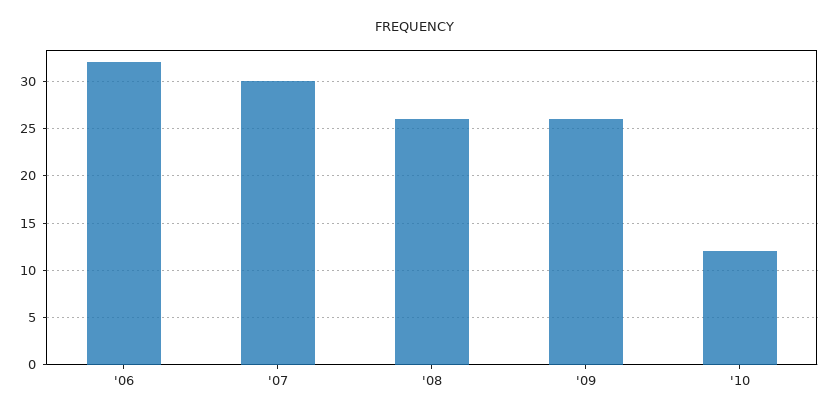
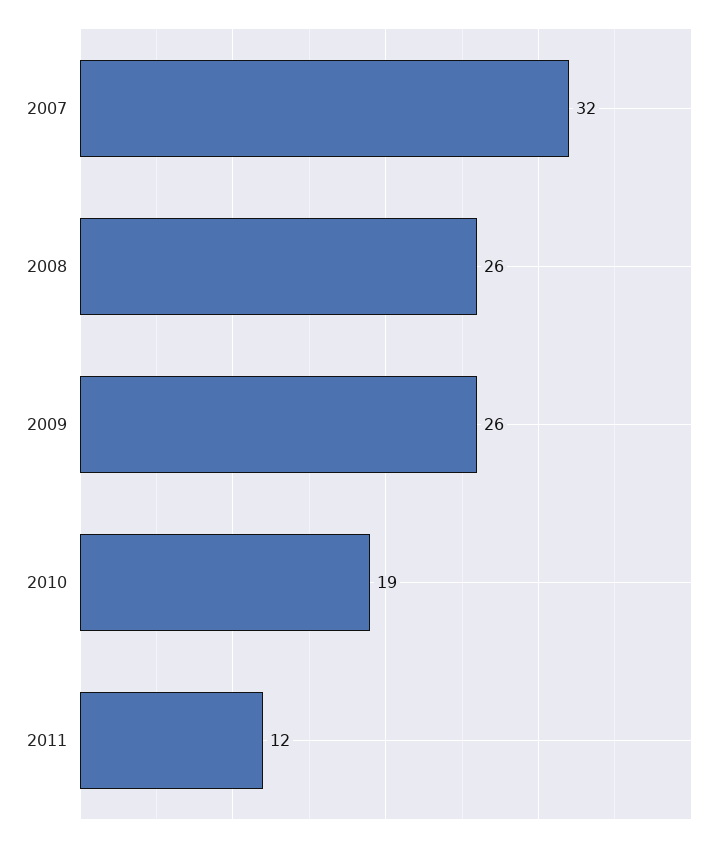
'06: 32 -> none
'07: 30 -> 32
'10: 12 -> 19
2011: none -> 12

